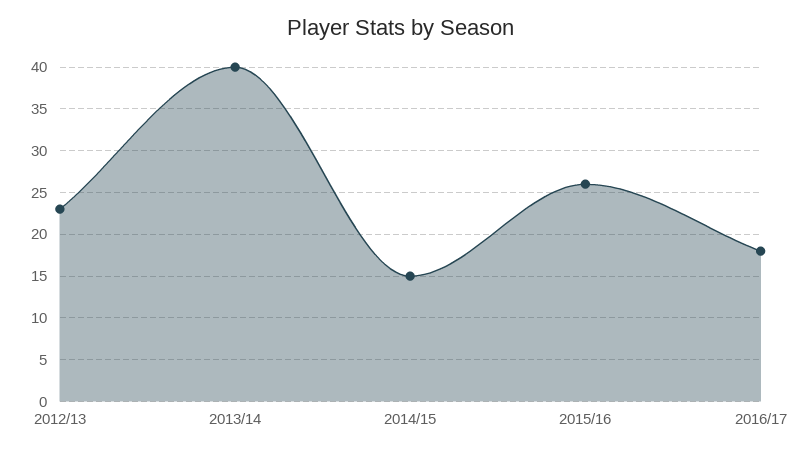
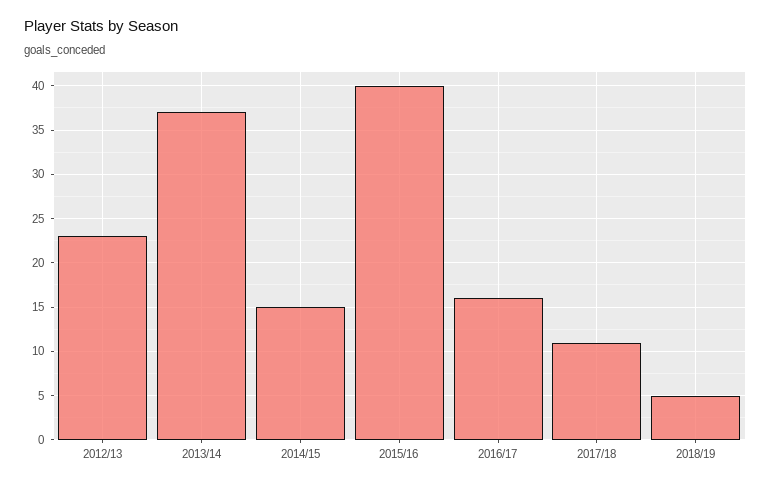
2013/14: 40 -> 37
2015/16: 26 -> 40
2016/17: 18 -> 16
2017/18: none -> 11
2018/19: none -> 5

